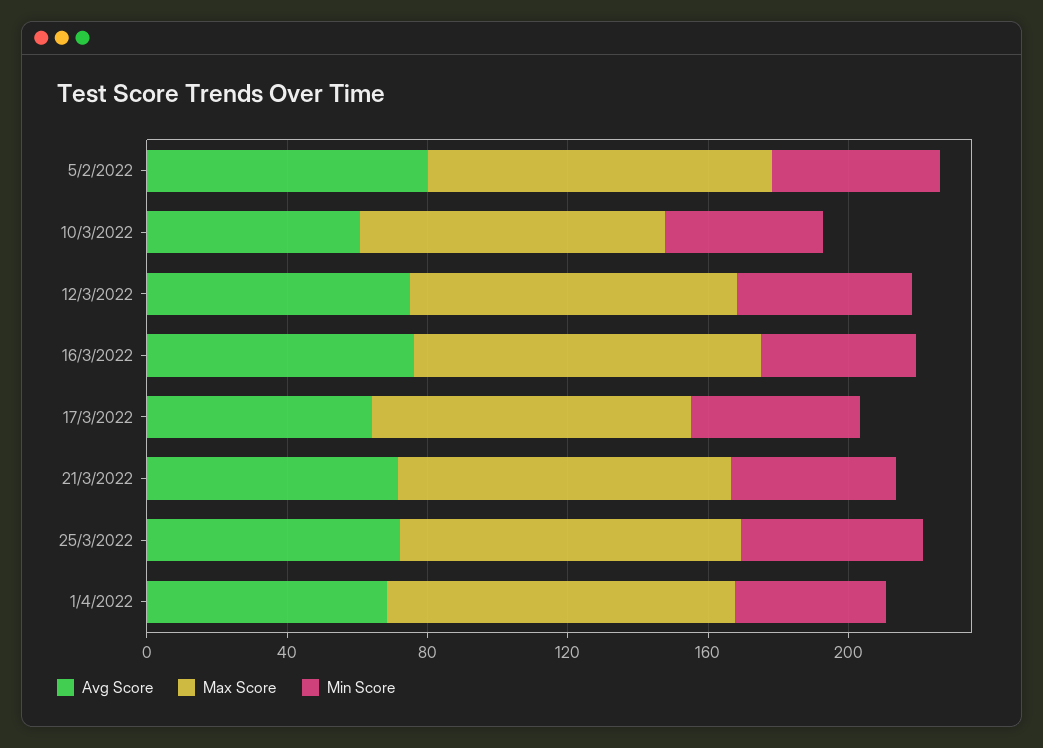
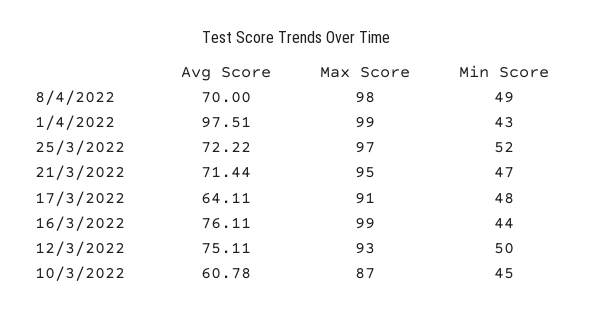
Avg Score, 5/2/2022: 80 -> none
Max Score, 5/2/2022: 100 -> none
Min Score, 5/2/2022: 50 -> none
Avg Score, 1/4/2022: 70 -> 97.51
Avg Score, 8/4/2022: none -> 70
Max Score, 8/4/2022: none -> 98
Min Score, 8/4/2022: none -> 49

